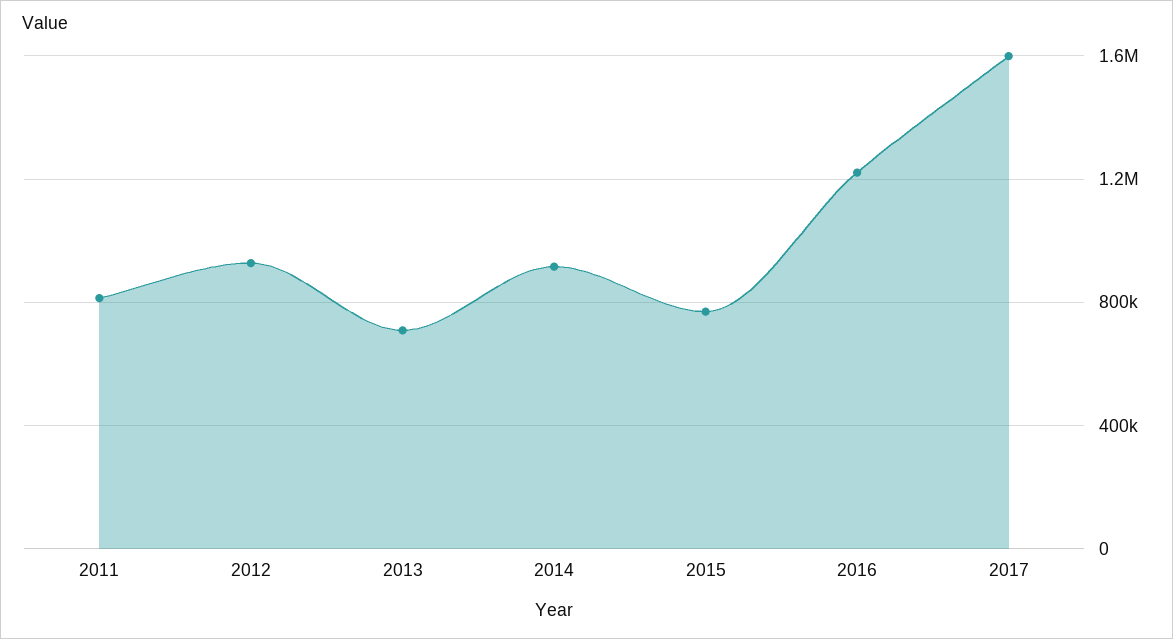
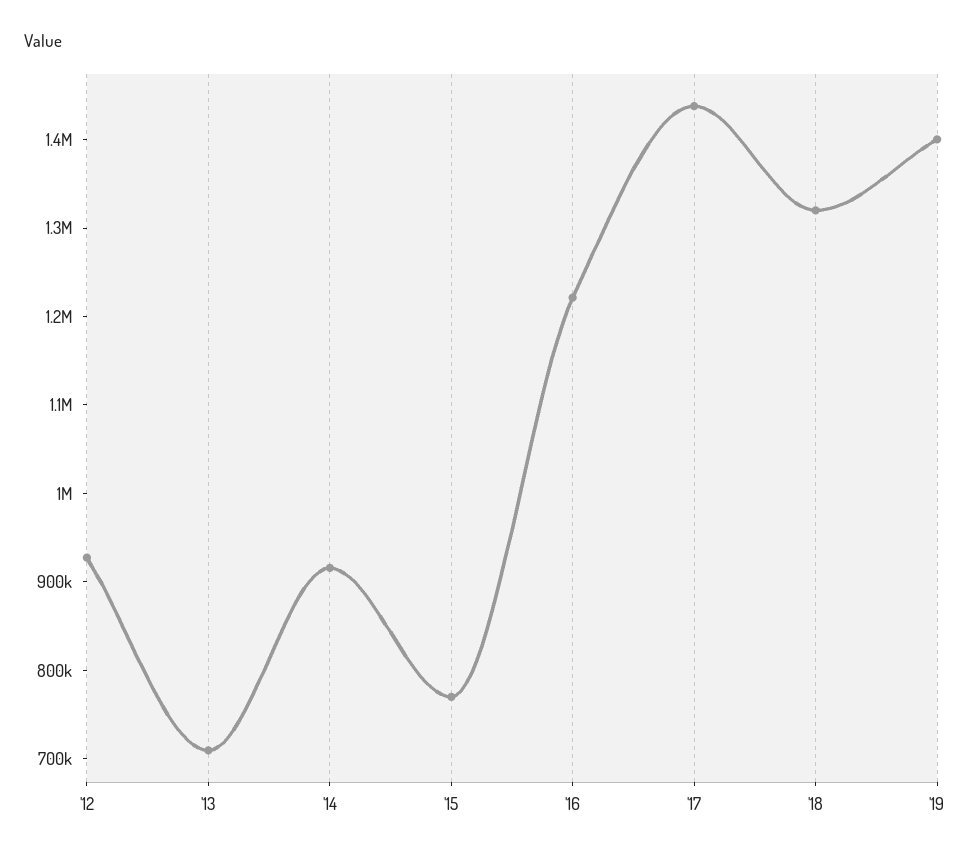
2011: 800000 -> none
2017: 1600000 -> 1440000
'18: none -> 1320000
'19: none -> 1400000

